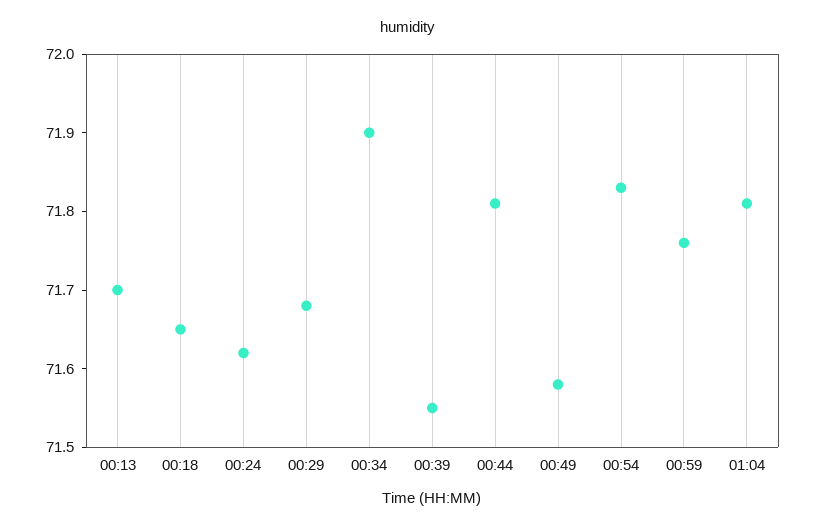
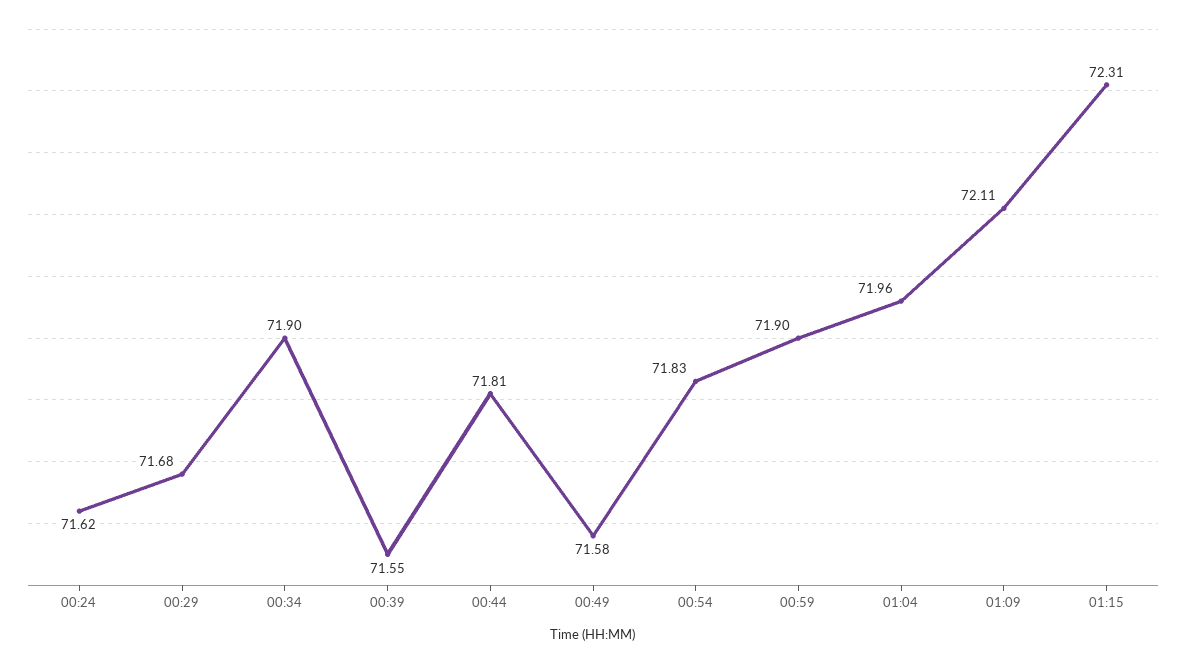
00:13: 71.7 -> none
00:18: 71.65 -> none
00:59: 71.75 -> 71.9
01:04: 71.8 -> 71.96
01:09: none -> 72.11
01:15: none -> 72.31

